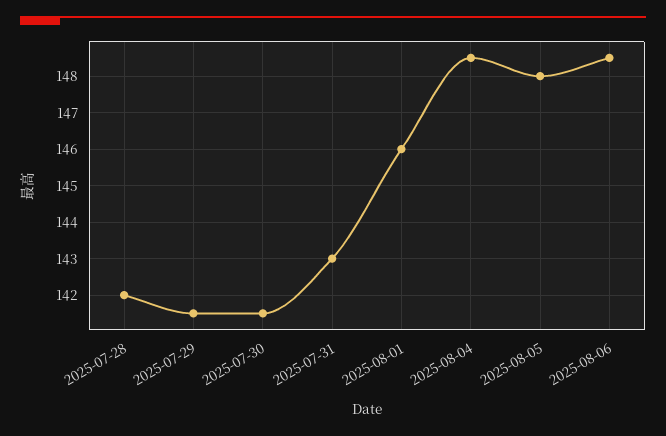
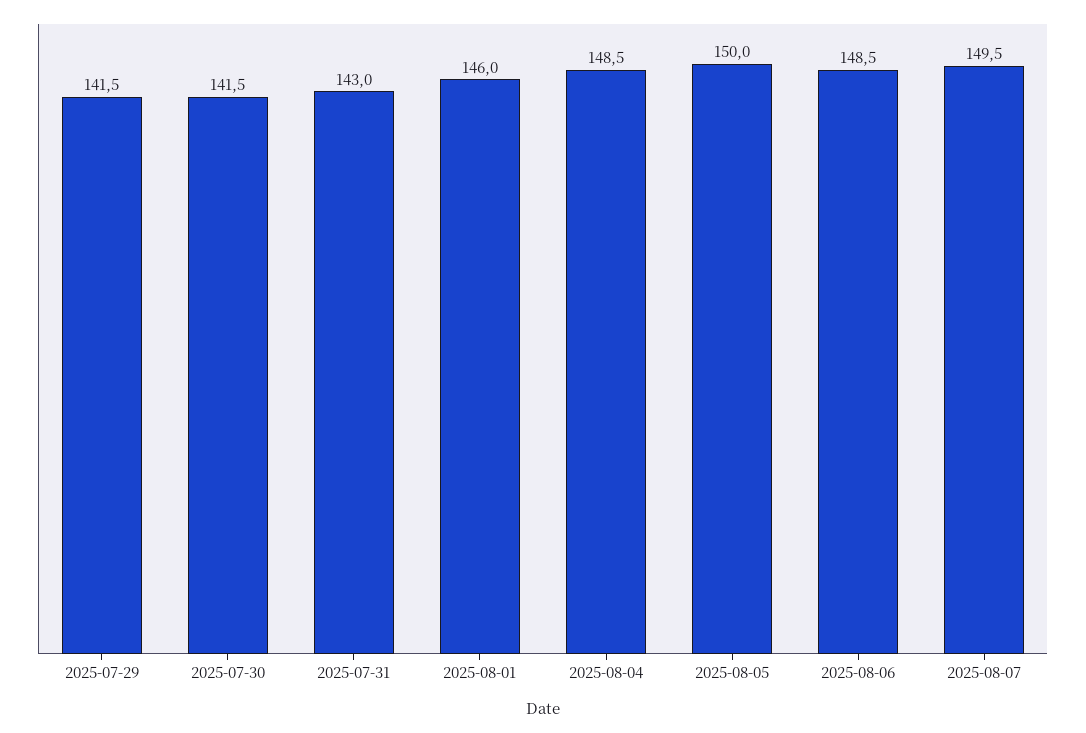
2025-07-28: 142 -> none
2025-08-05: 148 -> 150
2025-08-07: none -> 149.5

